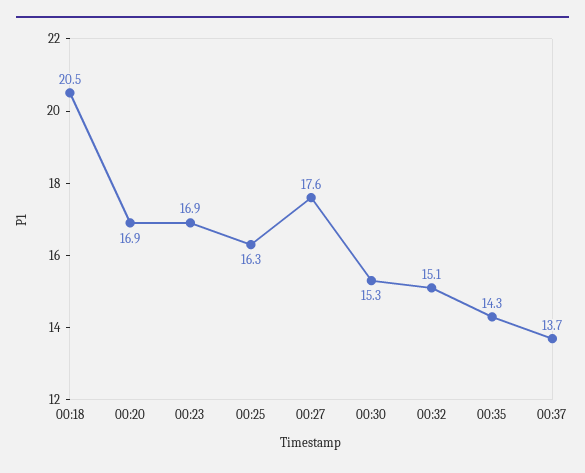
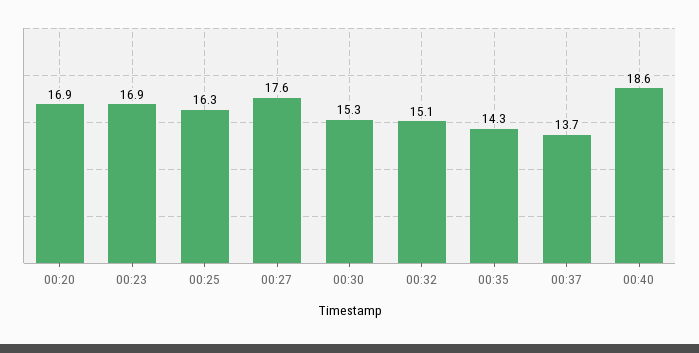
00:18: 20.5 -> none
00:40: none -> 18.6

